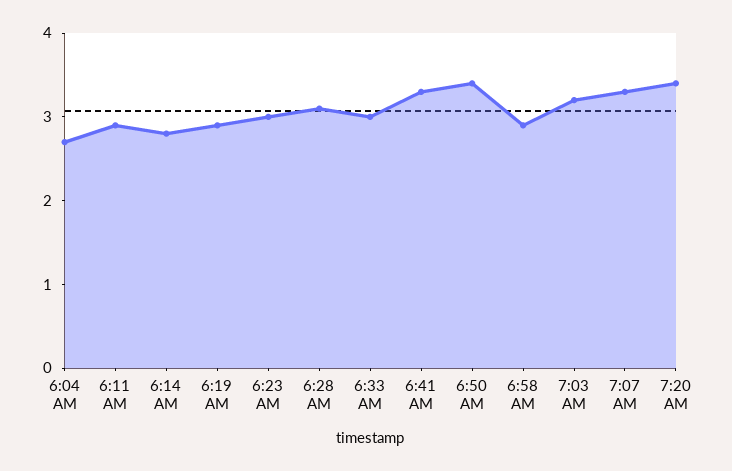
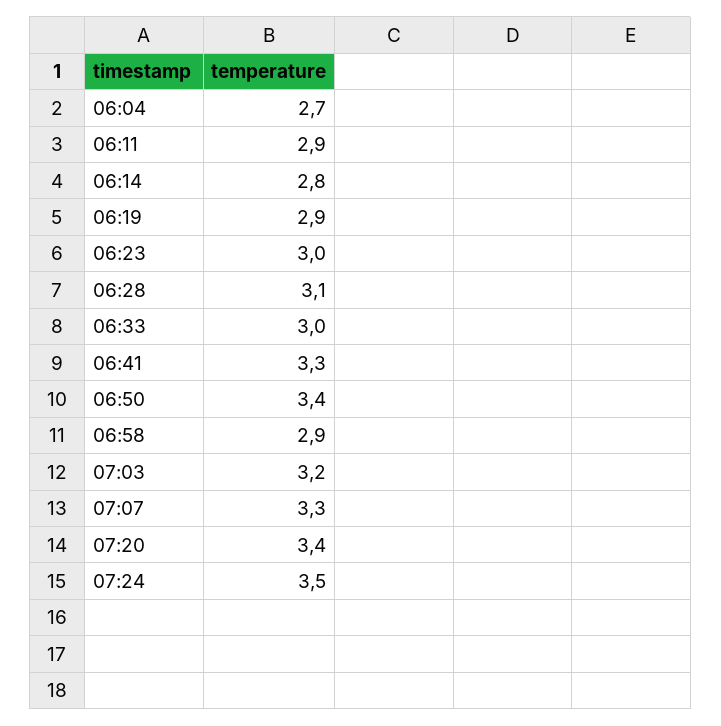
07:24: none -> 3.5

